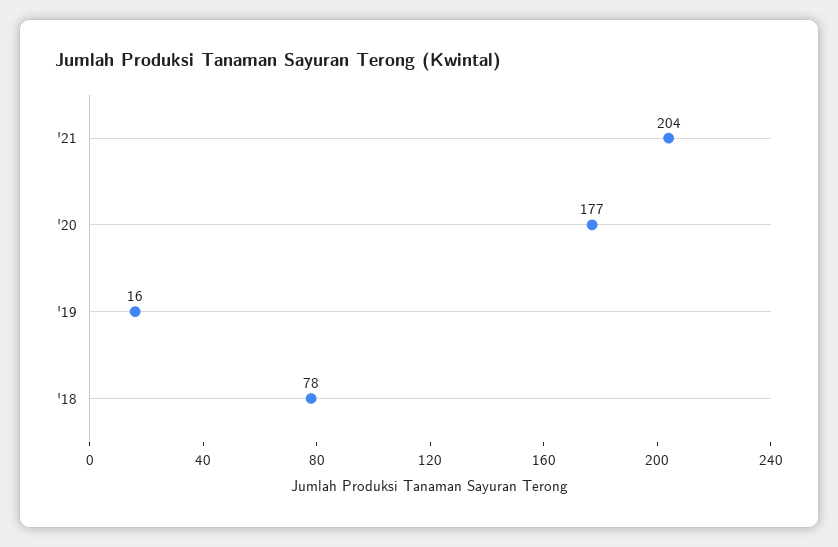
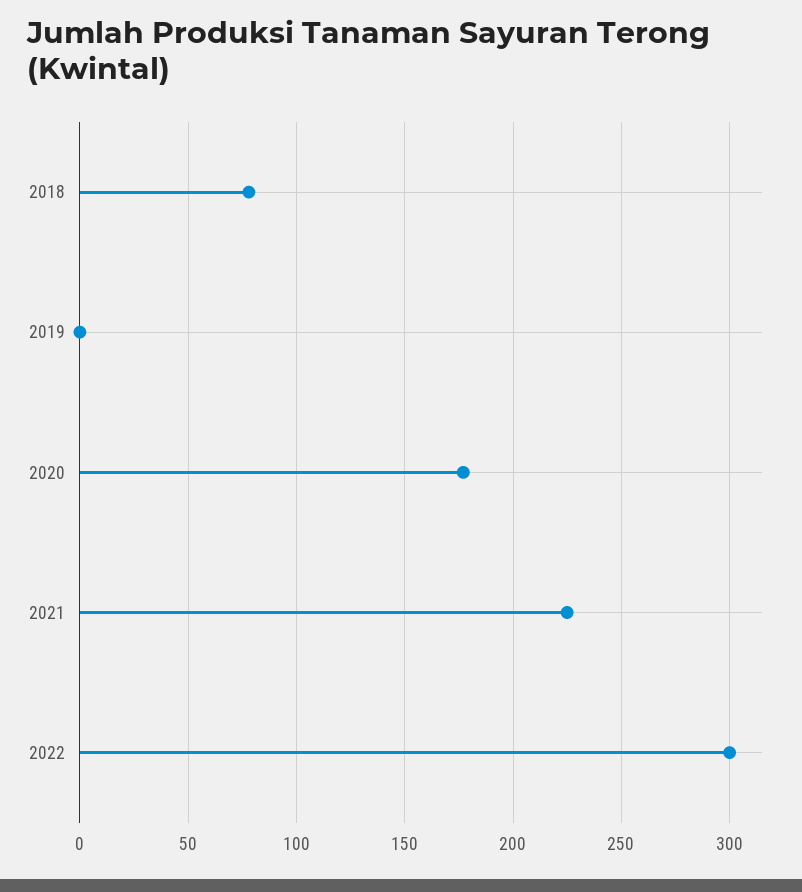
'21: 204 -> 225
'19: 16 -> 0
2022: none -> 300

